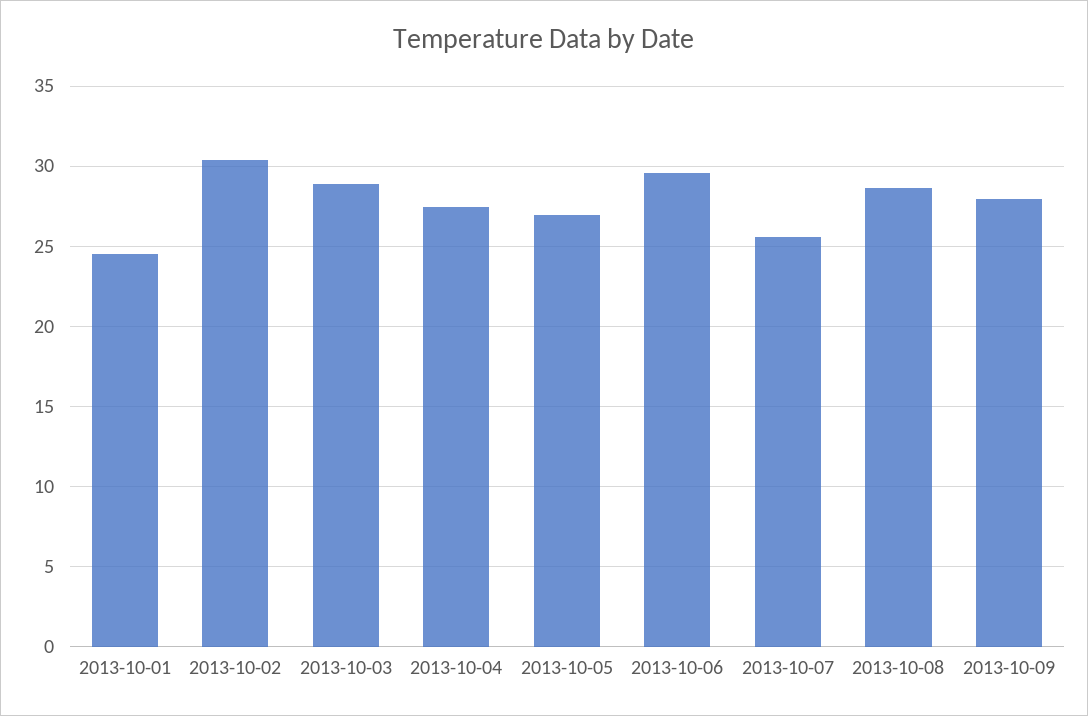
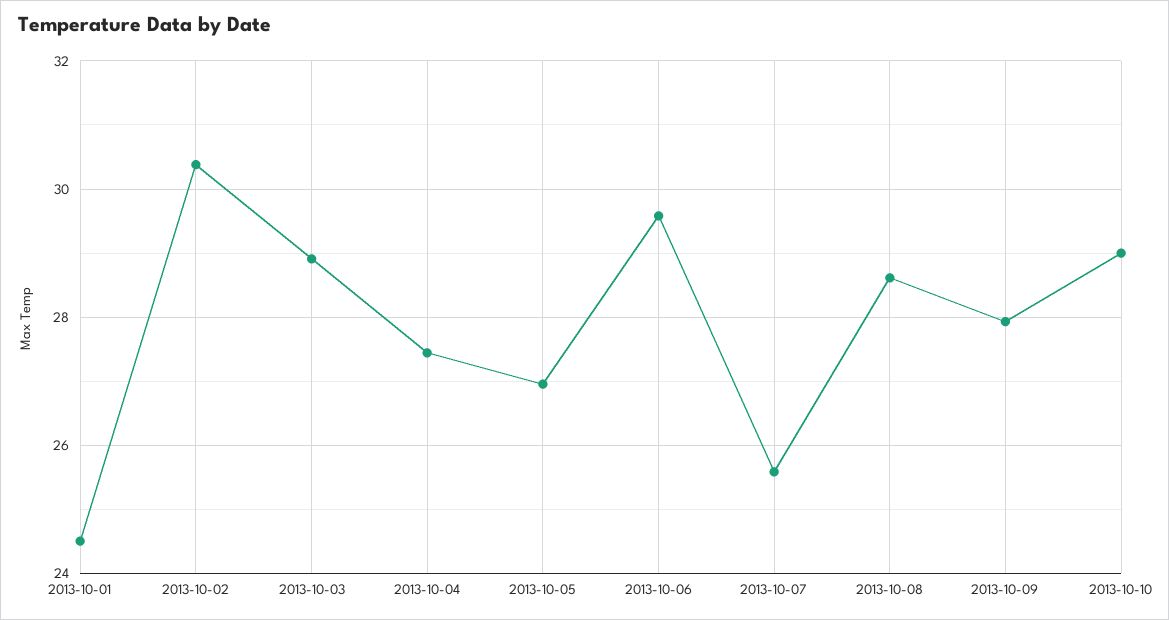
2013-10-10: none -> 29

